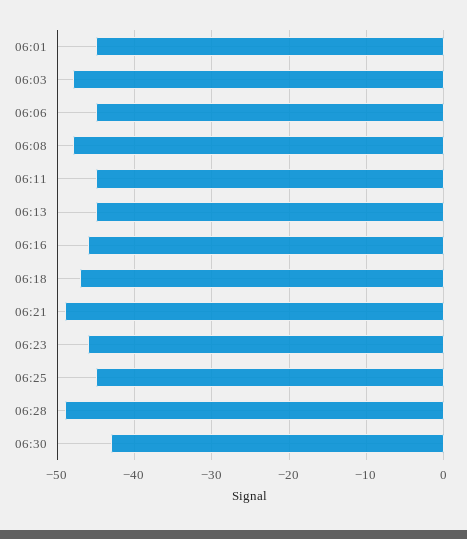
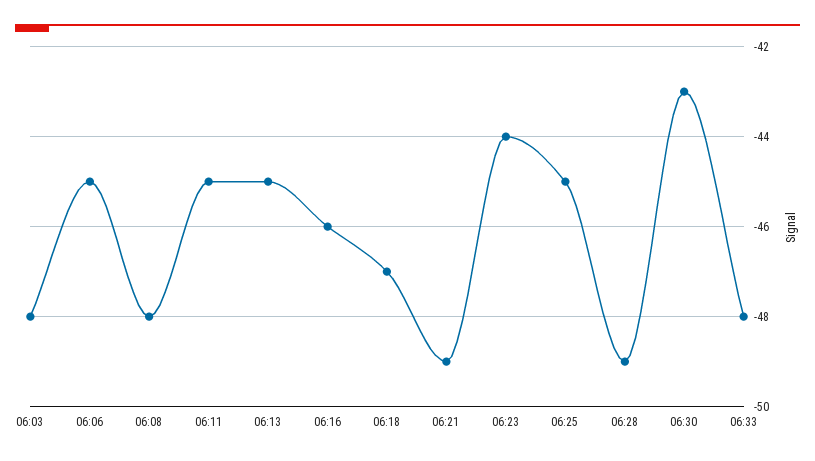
06:01: -45 -> none
06:23: -46 -> -44
06:33: none -> -48

